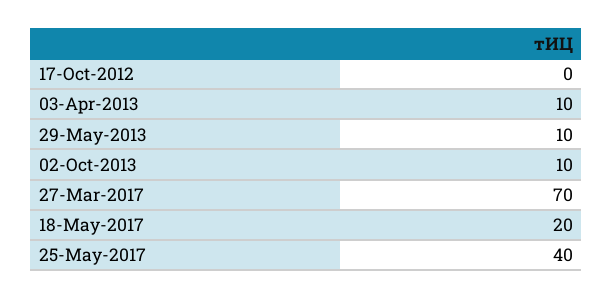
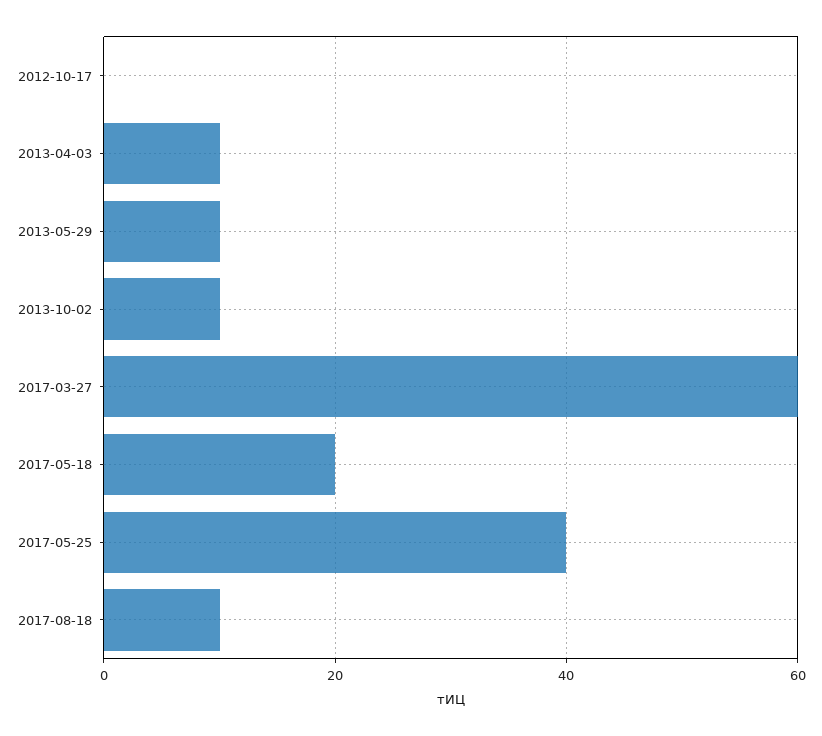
27-Mar-2017: 70 -> 60
2017-08-18: none -> 10

